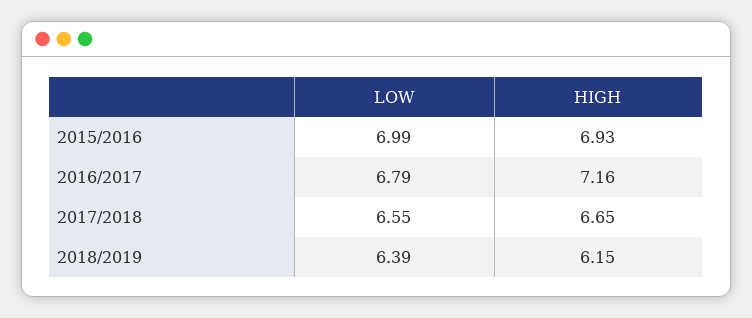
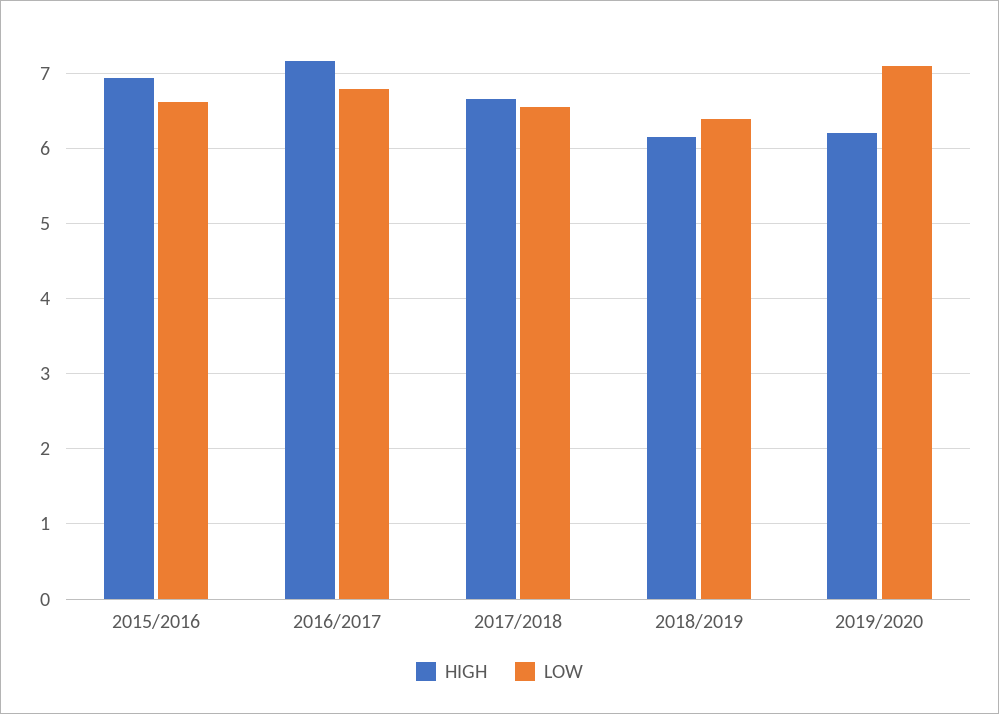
LOW, 2015/2016: 6.99 -> 6.6
HIGH, 2019/2020: none -> 6.2
LOW, 2019/2020: none -> 7.1

